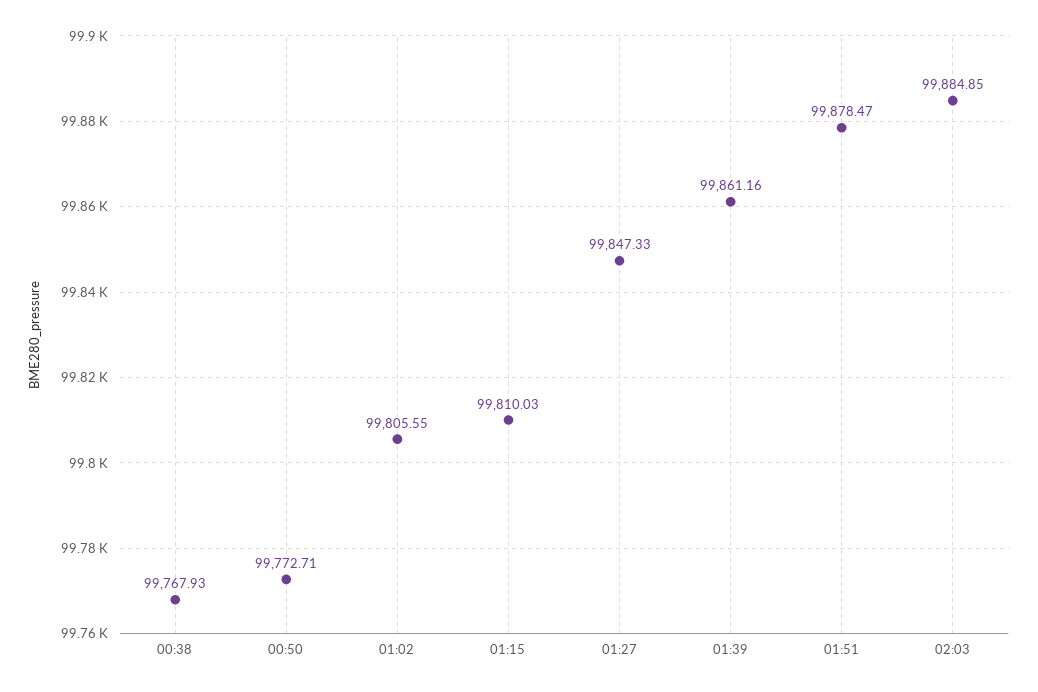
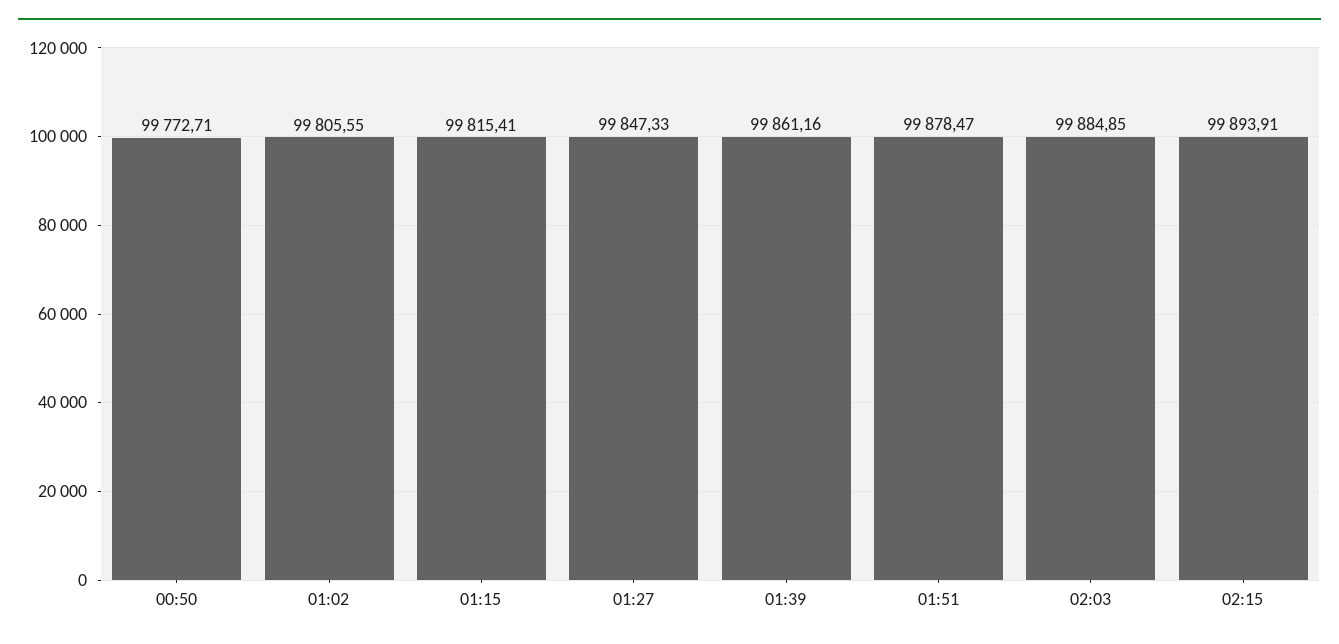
00:38: 99767.93 -> none
01:15: 99810.03 -> 99815.41
02:15: none -> 99893.91

